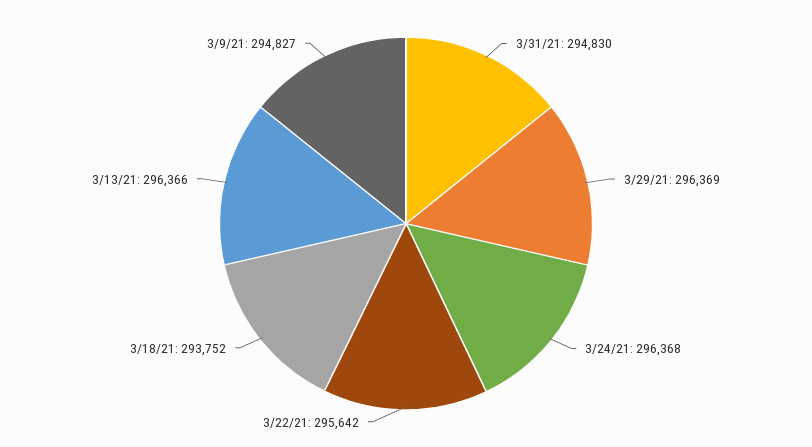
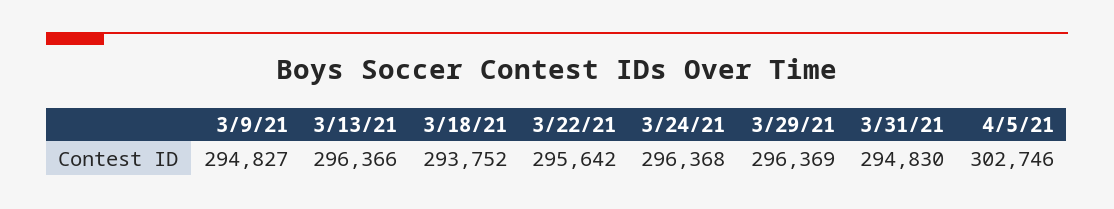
4/5/21: none -> 302746

